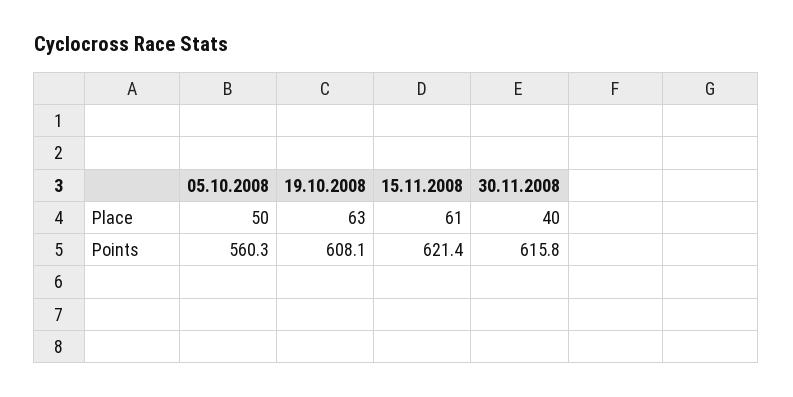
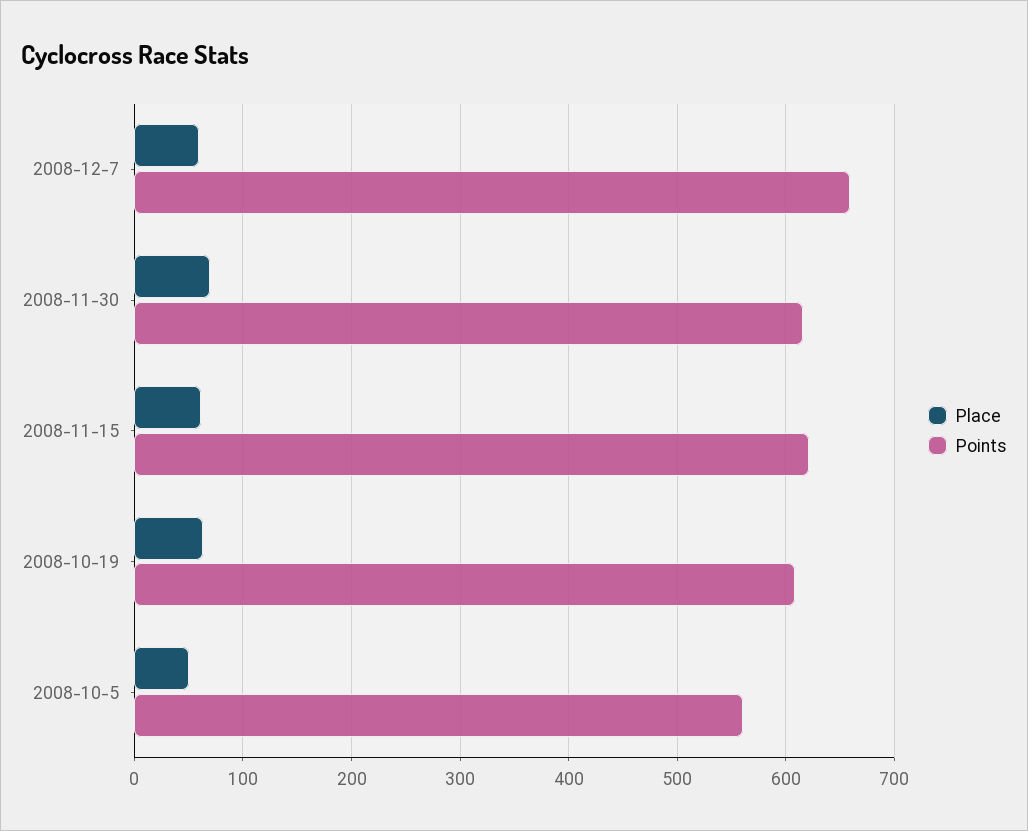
Place, 30.11.2008: 40 -> 70
Place, 2008-12-7: none -> 60
Points, 2008-12-7: none -> 660

